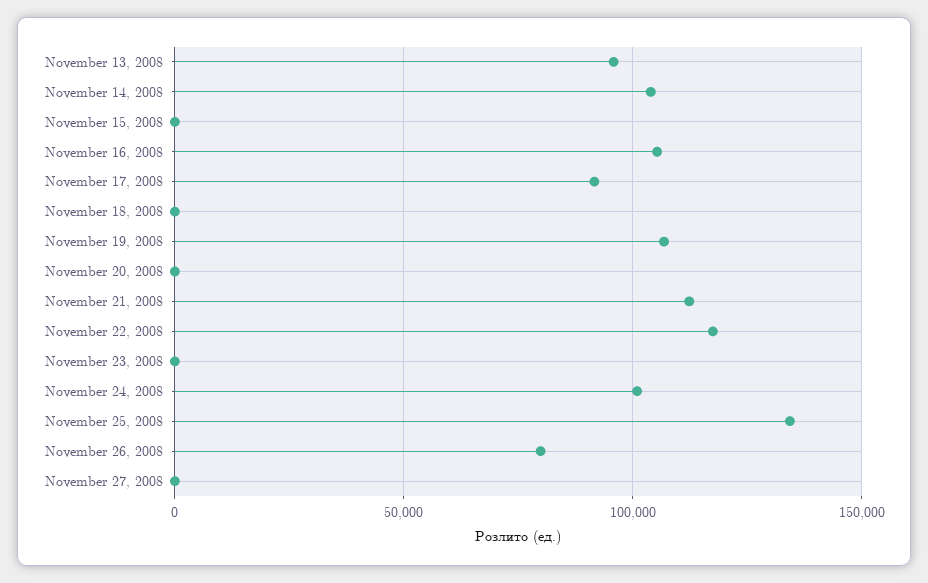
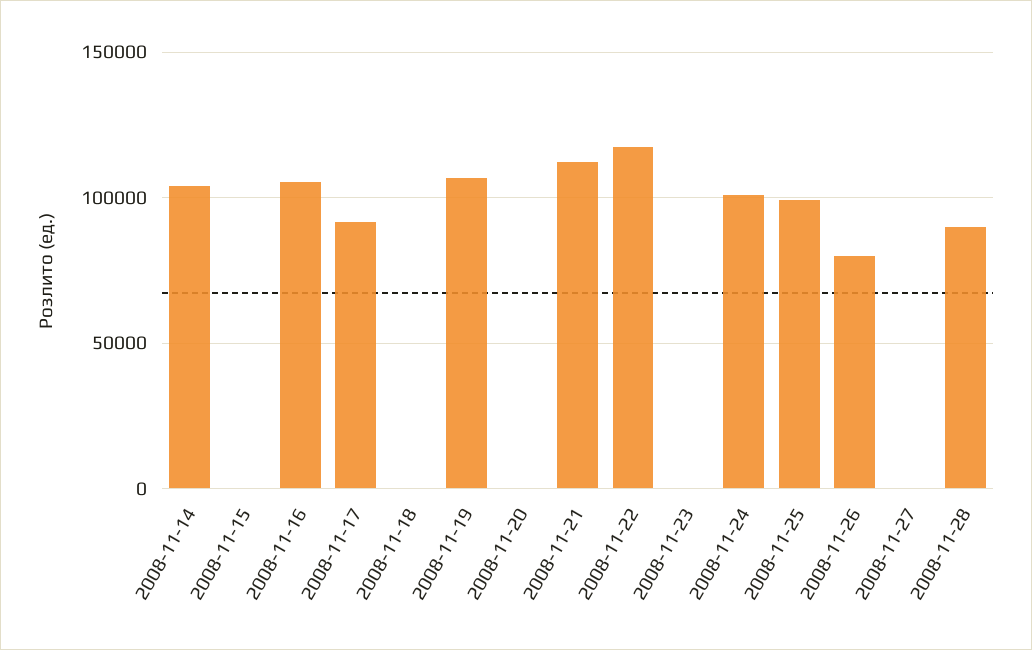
November 13, 2008: 95000 -> none
November 25, 2008: 135000 -> 100000
2008-11-28: none -> 90000

